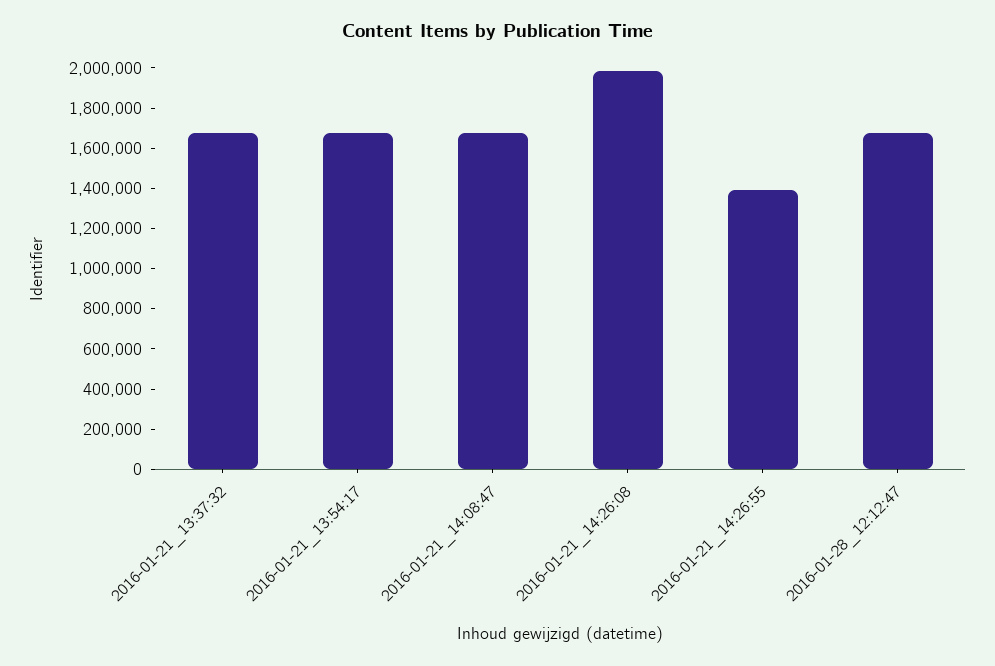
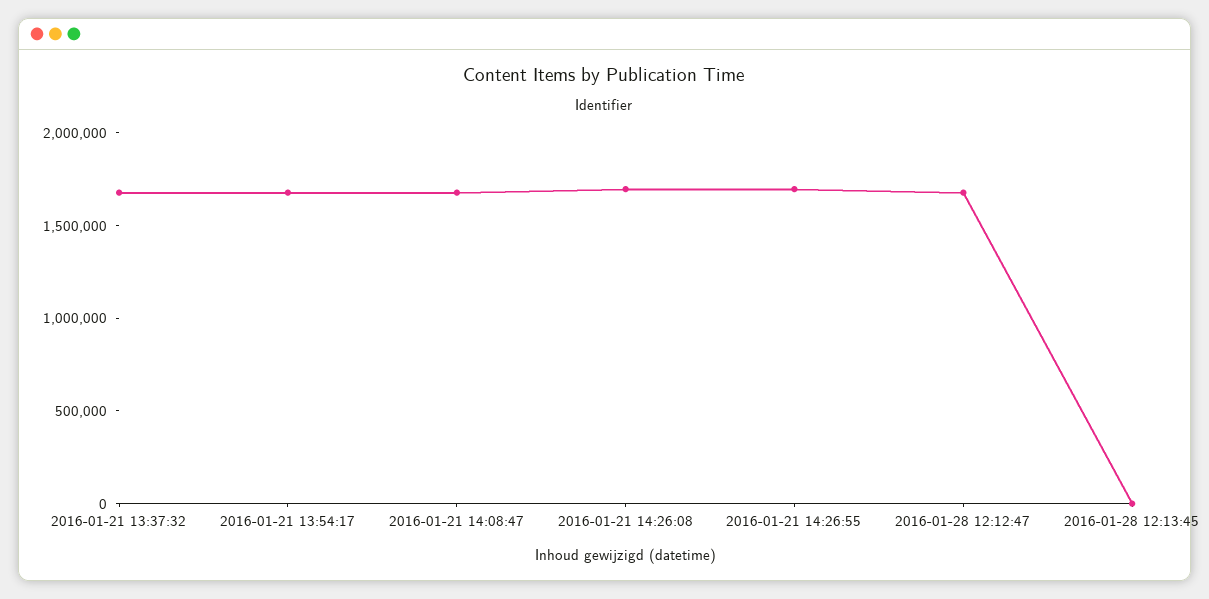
2016-01-21_14:26:08: 2000000 -> 1700000
2016-01-21_14:26:55: 1400000 -> 1700000
2016-01-28 12:13:45: none -> 0

